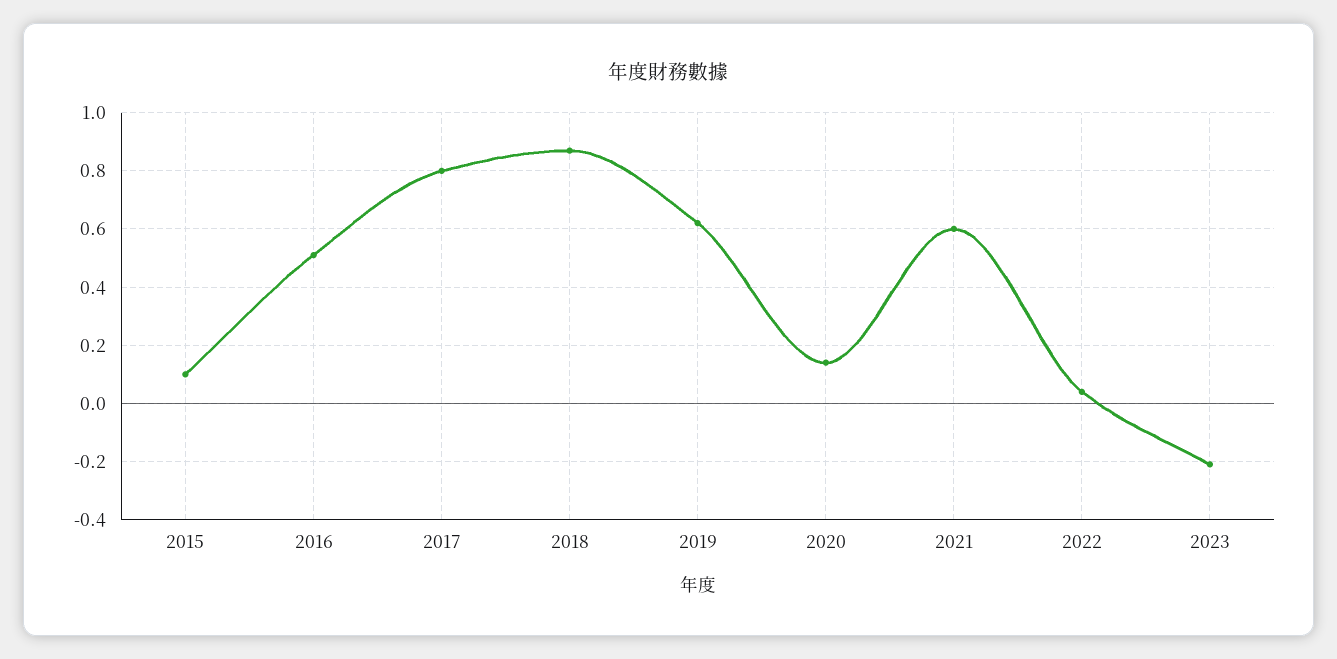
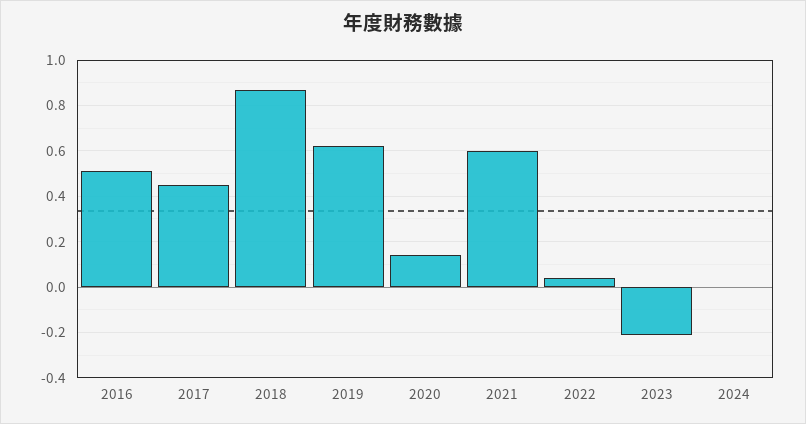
2015: 0.1 -> none
2017: 0.8 -> 0.45
2024: none -> 0

